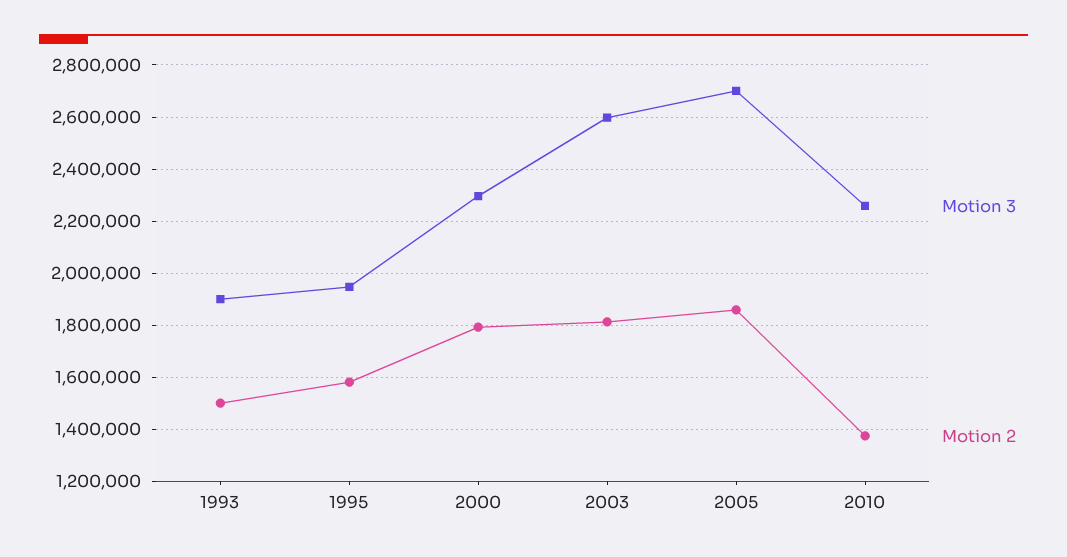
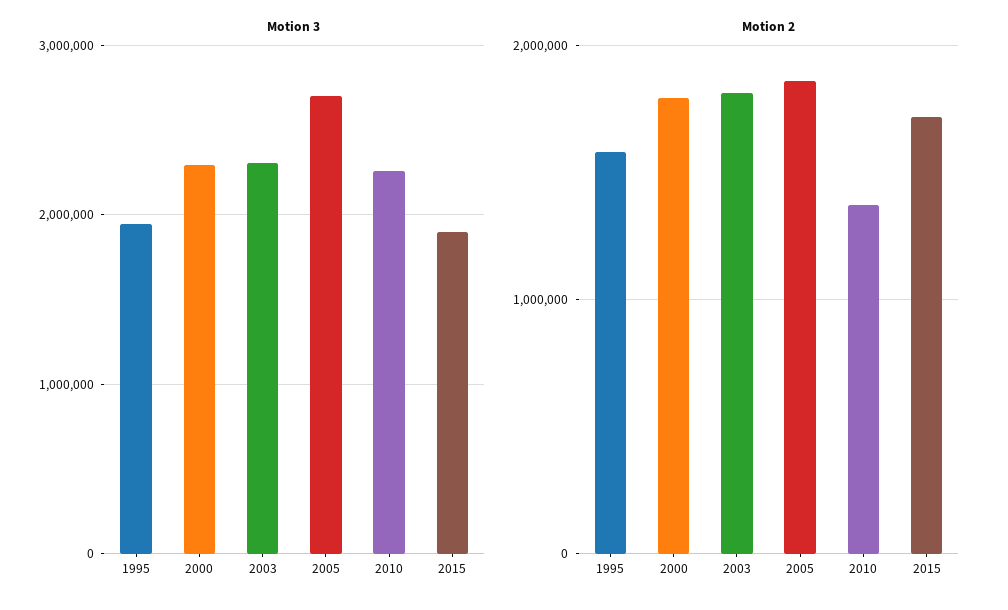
Motion 3, 1993: 1900000 -> none
Motion 2, 1993: 1500000 -> none
Motion 3, 2003: 2600000 -> 2300000
Motion 3, 2015: none -> 1900000
Motion 2, 2015: none -> 1700000

